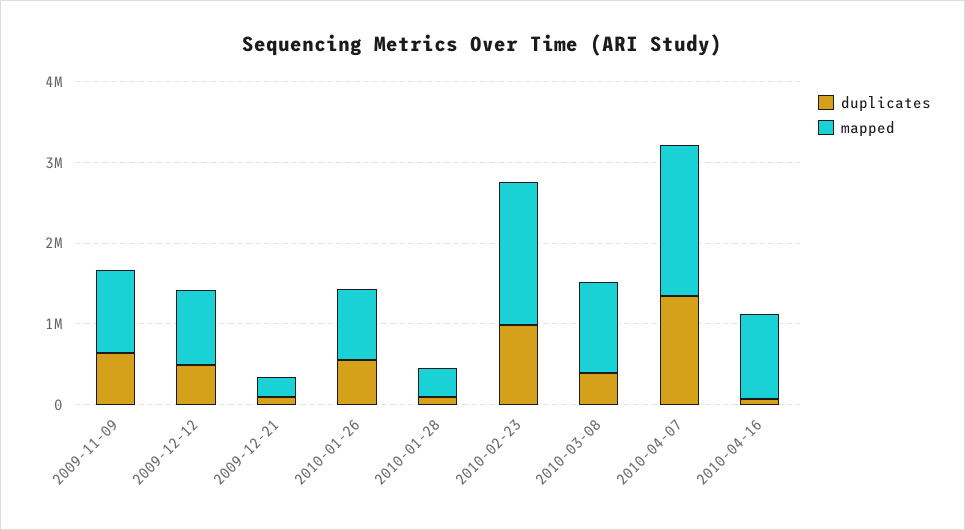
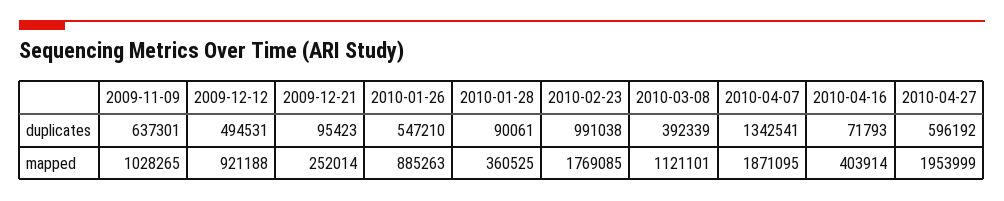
mapped, 2010-04-16: 1000000 -> 403914
duplicates, 2010-04-27: none -> 596192
mapped, 2010-04-27: none -> 1953999

